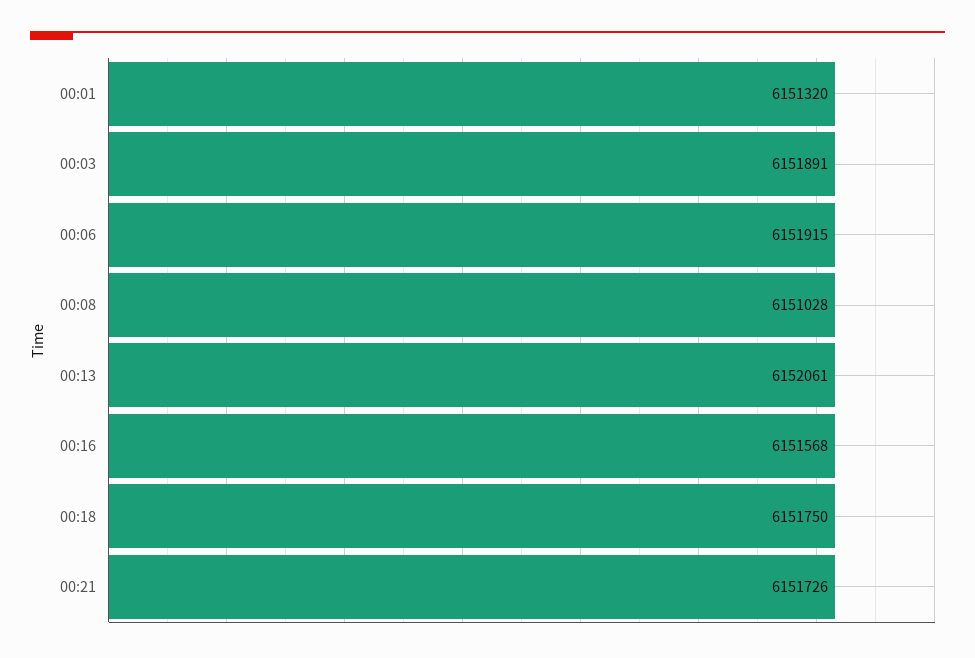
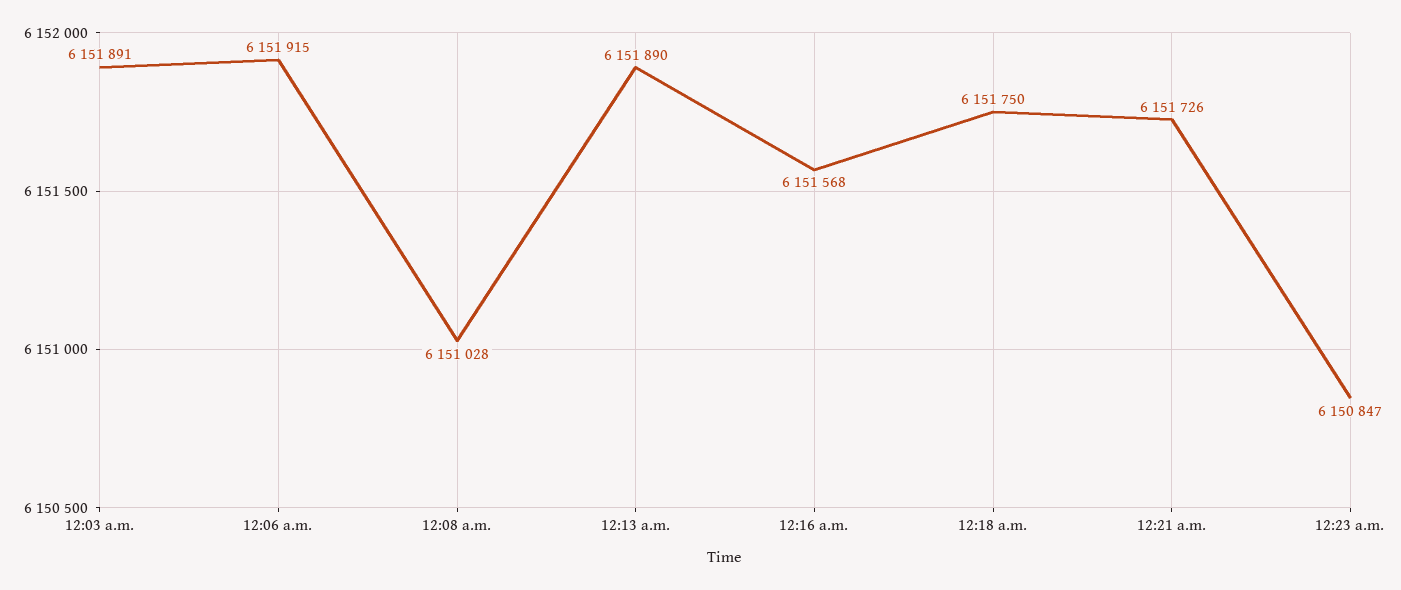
00:01: 6151320 -> none
00:13: 6152061 -> 6151890
12:23 a.m.: none -> 6150847

